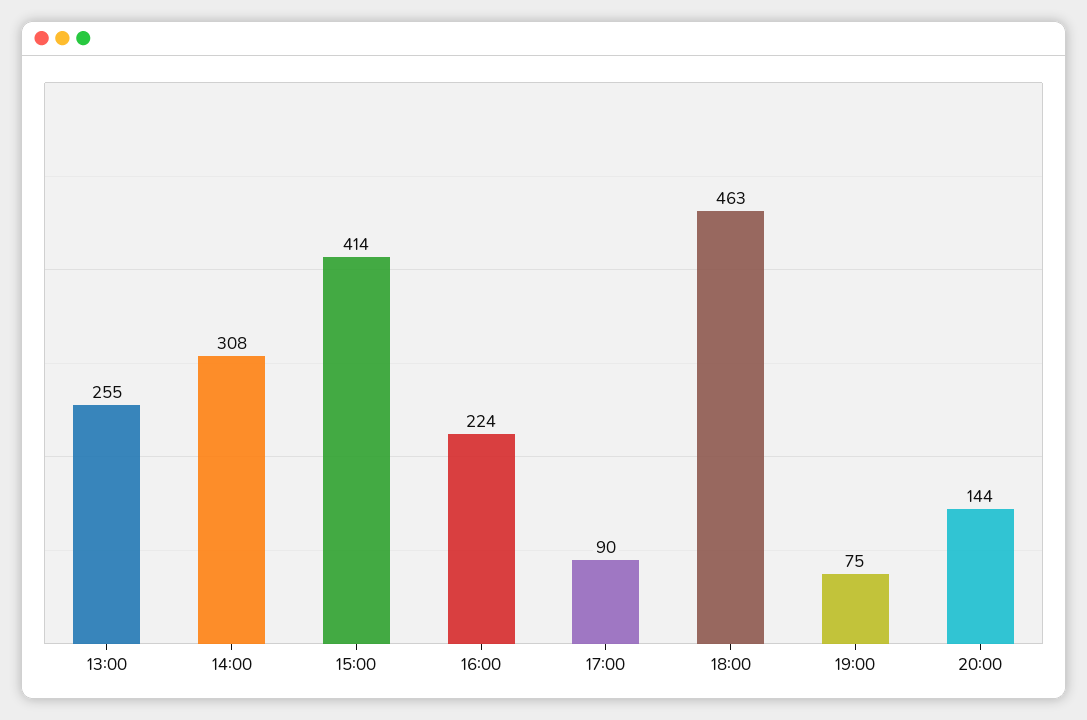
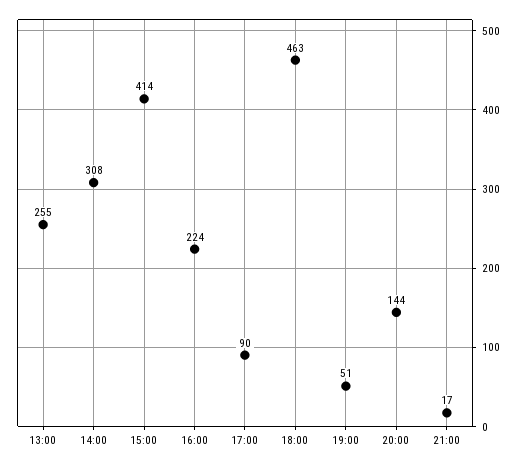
19:00: 75 -> 51
21:00: none -> 17

